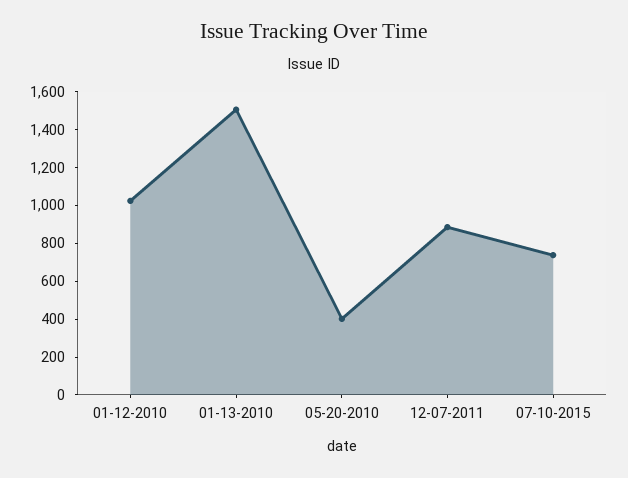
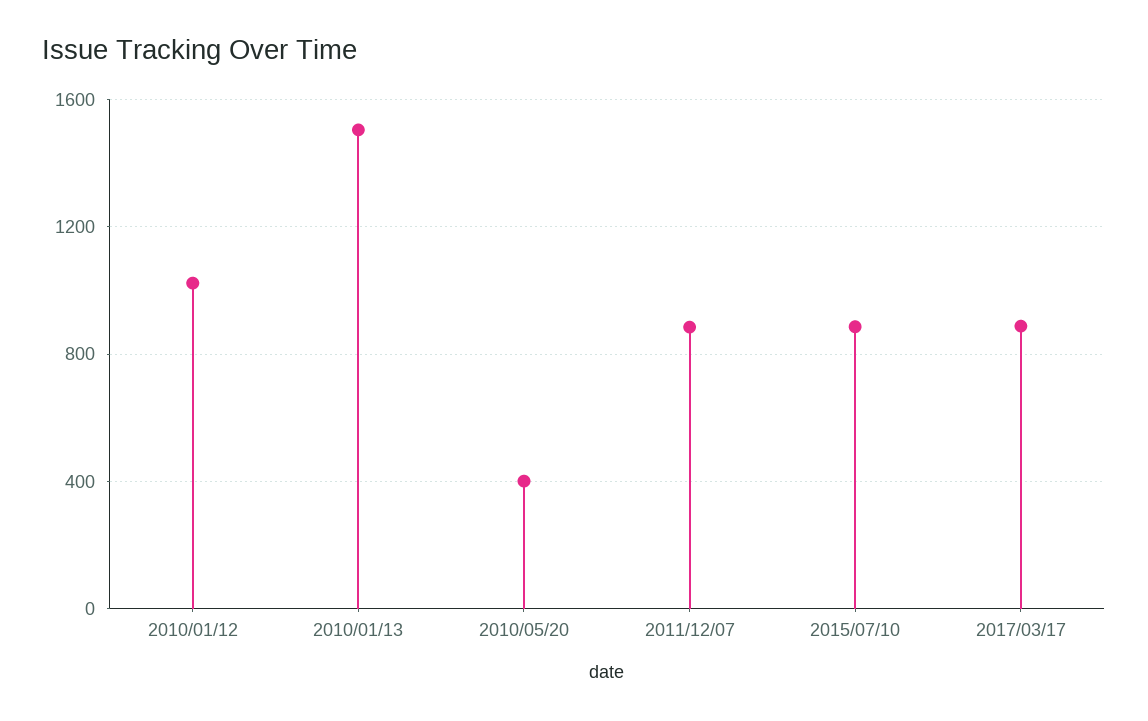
07-10-2015: 750 -> 900
2017/03/17: none -> 900

